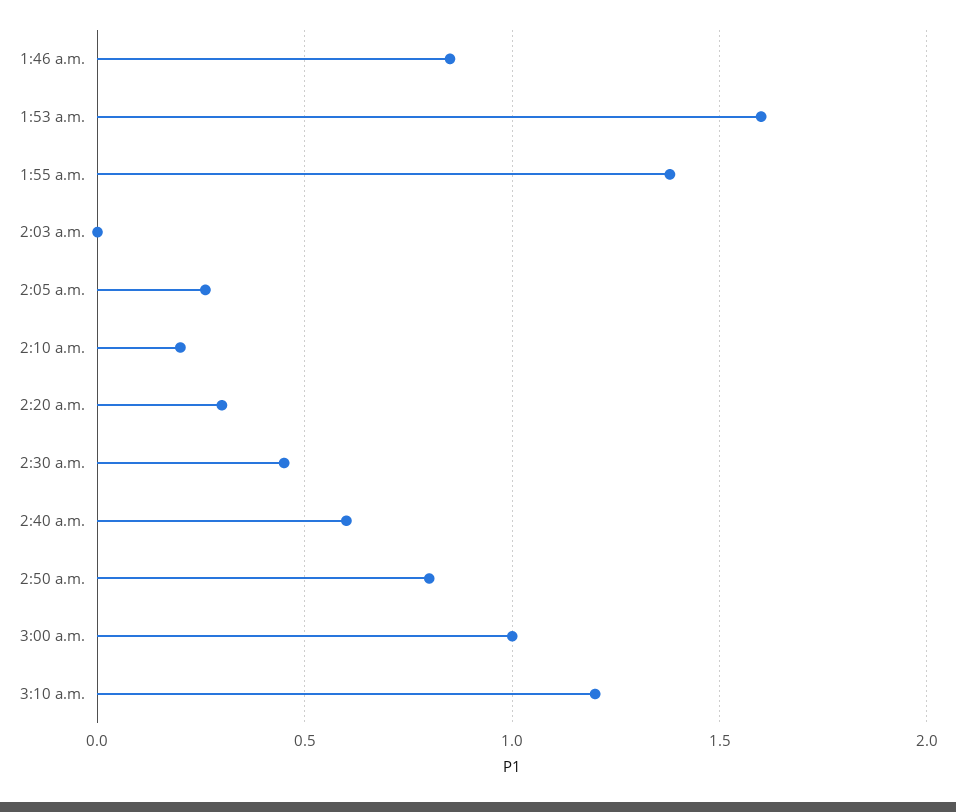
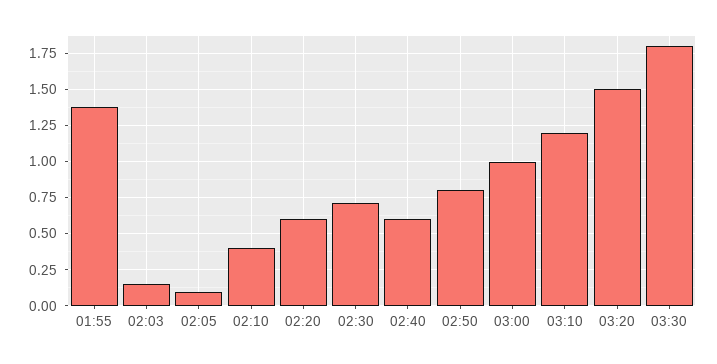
1:46 a.m.: 0.85 -> none
1:53 a.m.: 1.6 -> none
2:03 a.m.: 0 -> 0.15
2:05 a.m.: 0.25 -> 0.1
2:10 a.m.: 0.2 -> 0.4
2:20 a.m.: 0.3 -> 0.6
2:30 a.m.: 0.45 -> 0.7
03:20: none -> 1.5
03:30: none -> 1.8

